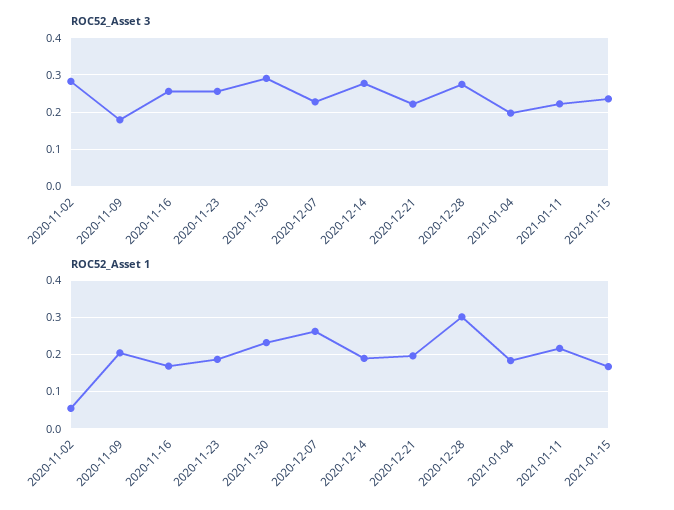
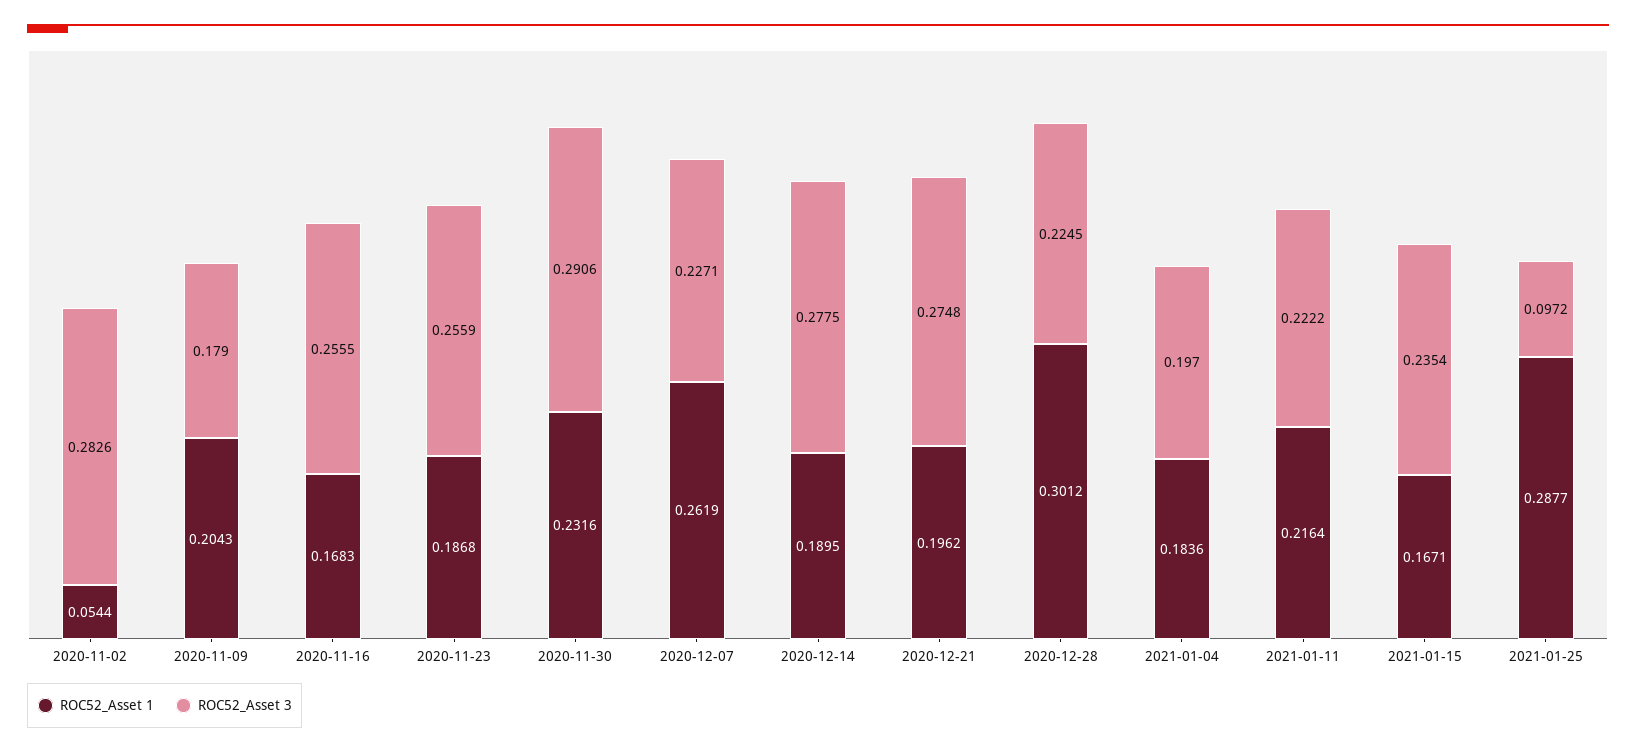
ROC52_Asset 3, 2020-12-21: 0.22 -> 0.2748
ROC52_Asset 3, 2020-12-28: 0.28 -> 0.2245
ROC52_Asset 1, 2021-01-25: none -> 0.2877
ROC52_Asset 3, 2021-01-25: none -> 0.0972

